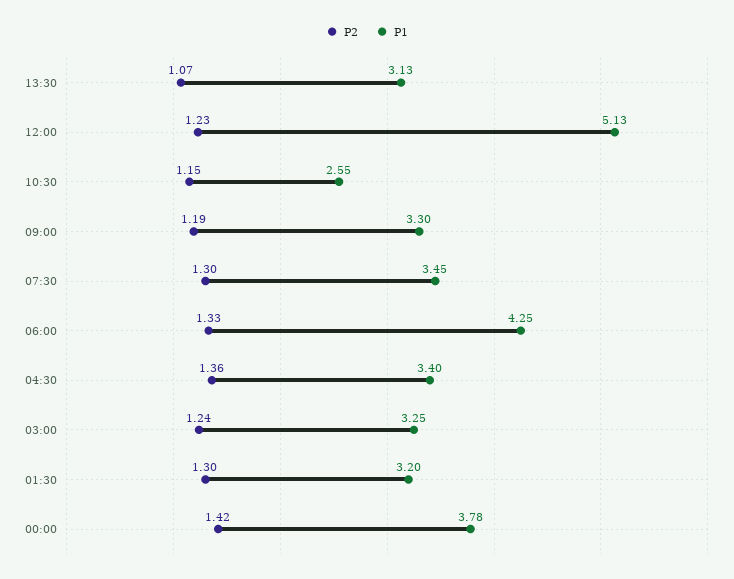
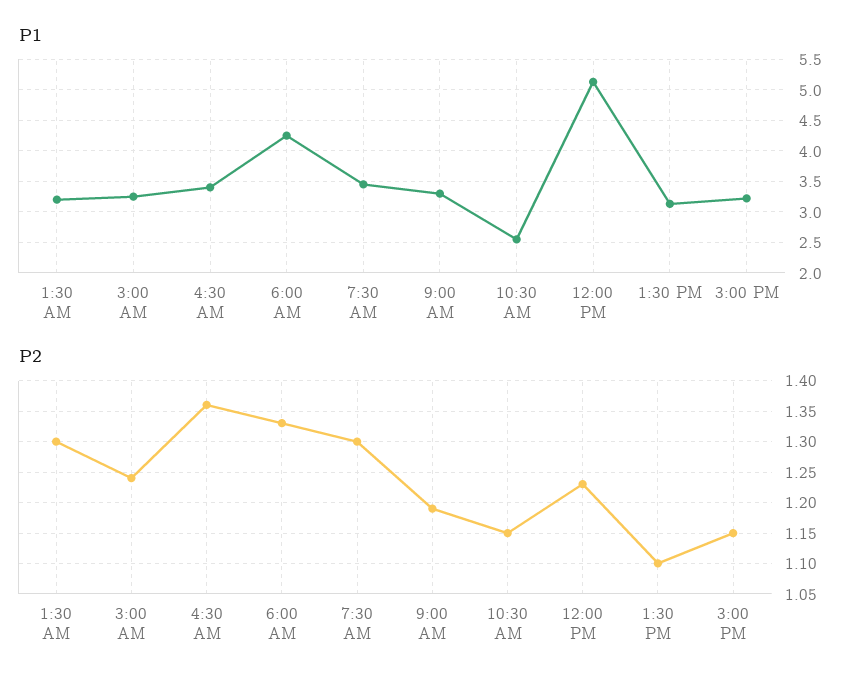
P2, 13:30: 1.07 -> 1.1
P2, 00:00: 1.42 -> none
P1, 00:00: 3.78 -> none
P1, 3:00 PM: none -> 3.2
P2, 3:00 PM: none -> 1.15

